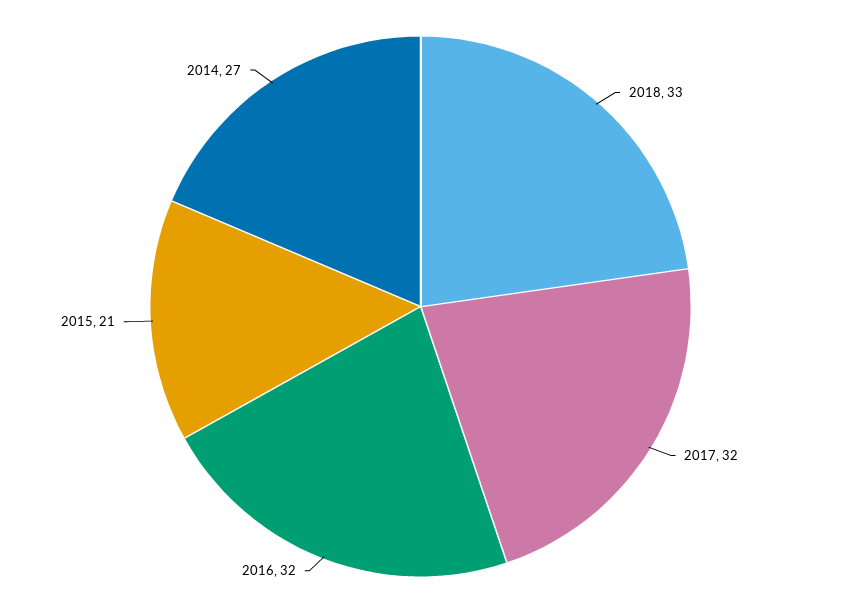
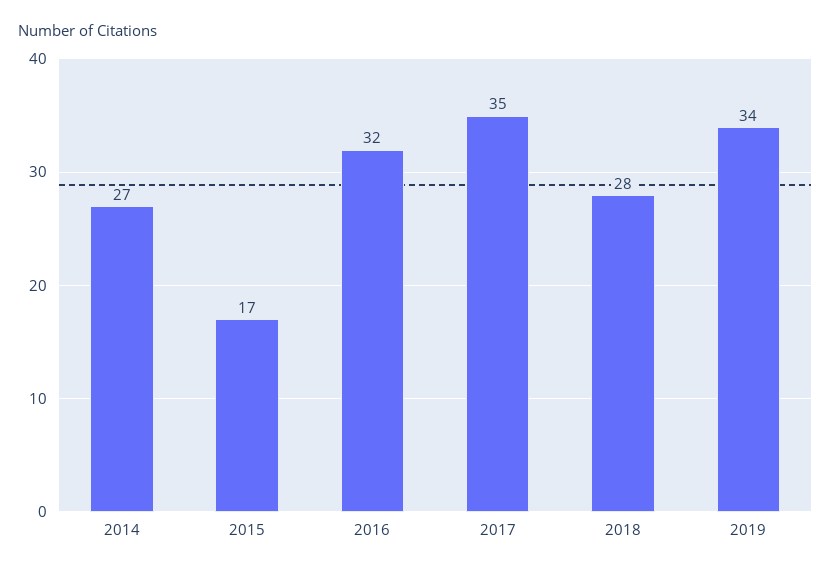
2018: 33 -> 28
2017: 32 -> 35
2015: 21 -> 17
2019: none -> 34

